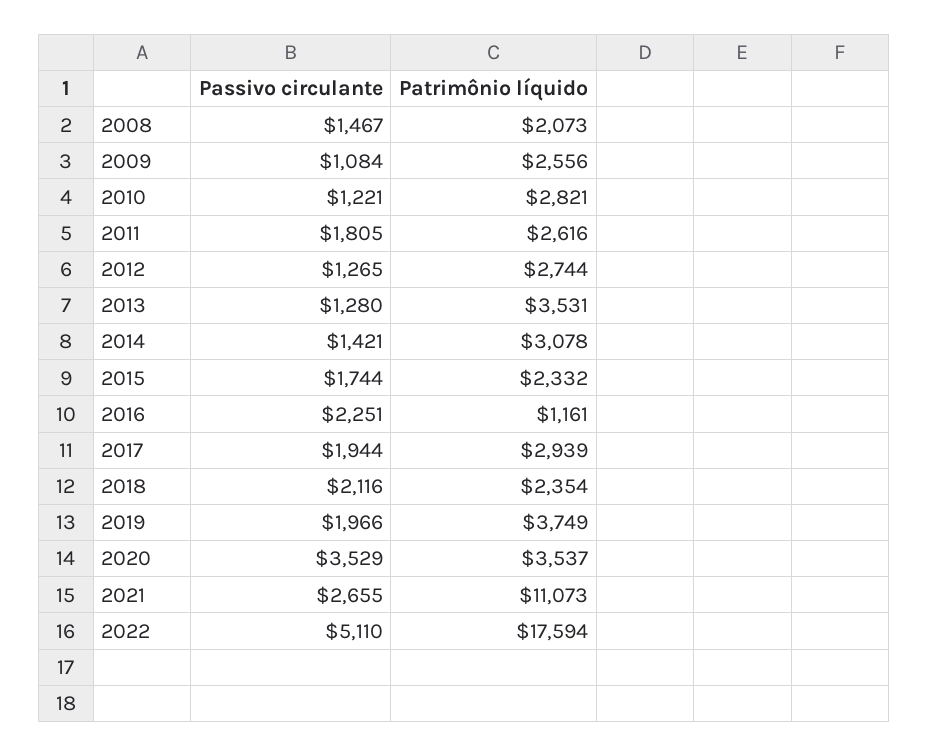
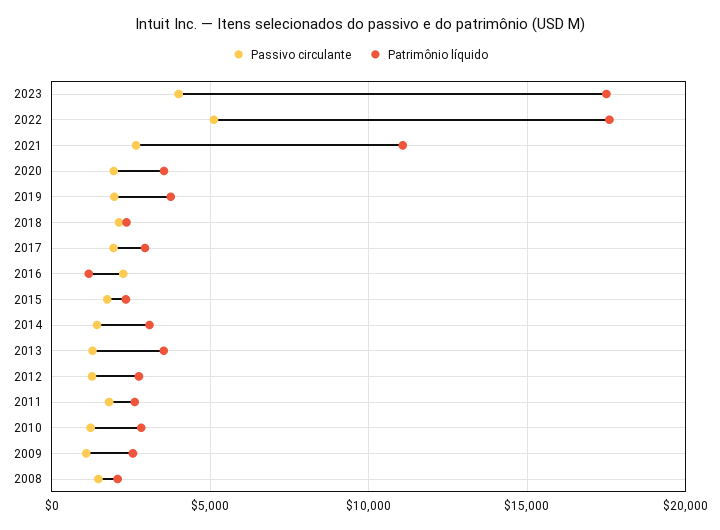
Passivo circulante, 2020: 3529 -> 2000
Passivo circulante, 2023: none -> 4000
Patrimônio líquido, 2023: none -> 17500

